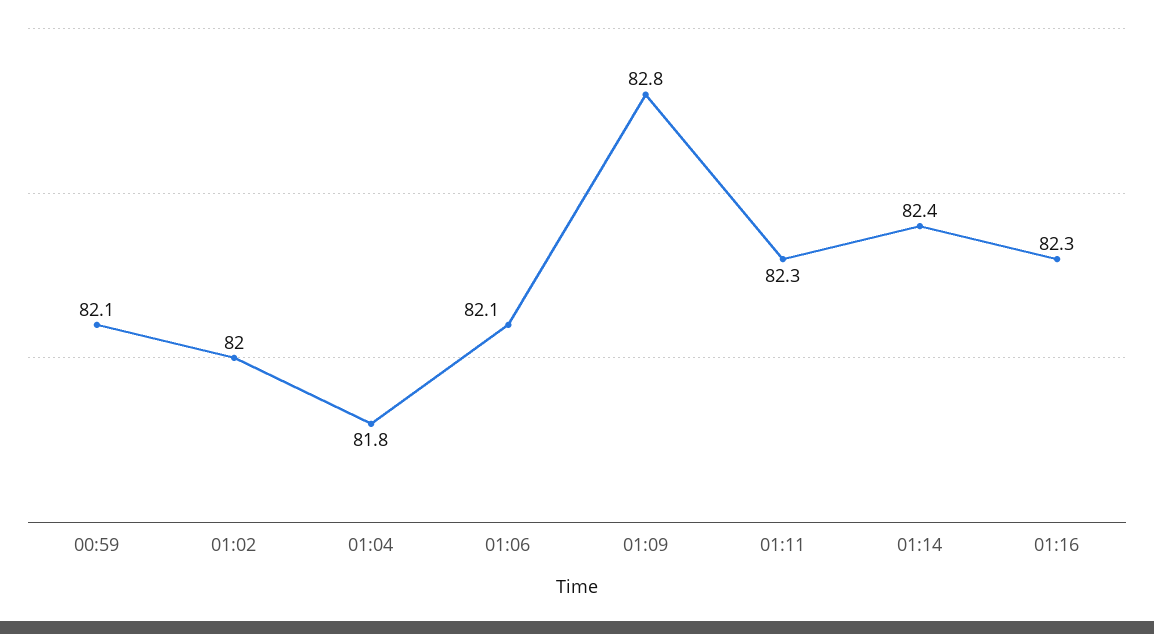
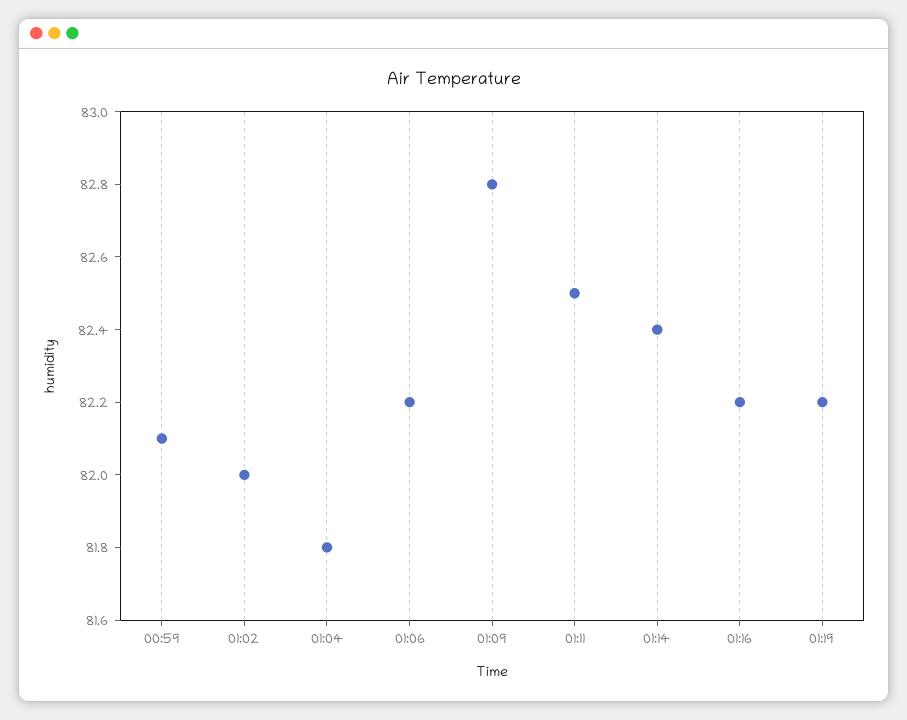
01:06: 82.1 -> 82.2
01:11: 82.3 -> 82.5
01:16: 82.3 -> 82.2
01:19: none -> 82.2

